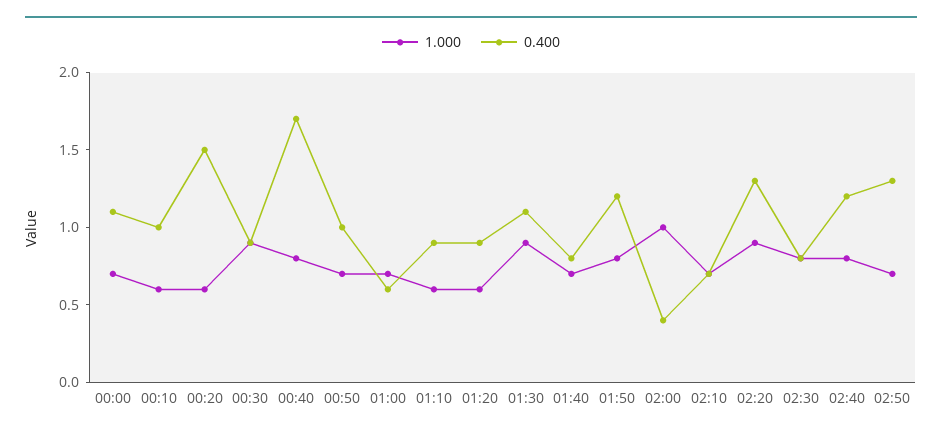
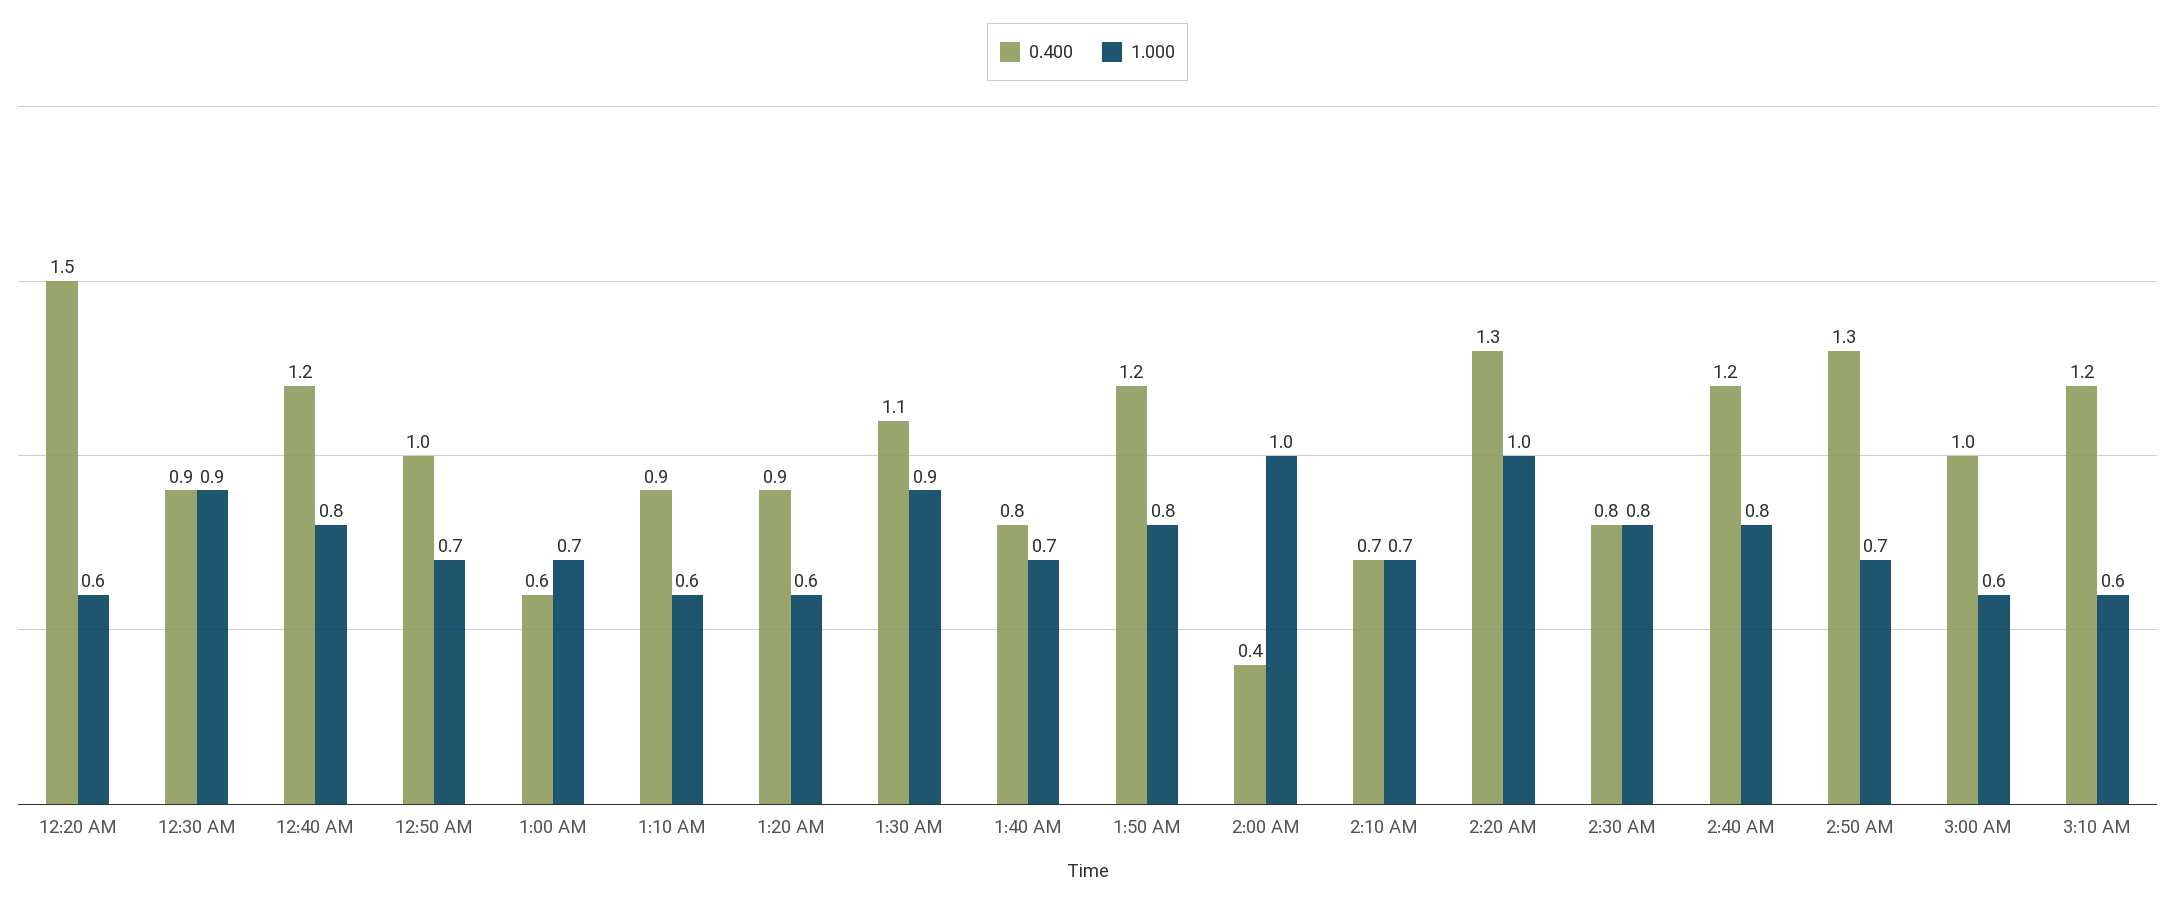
1.000, 00:00: 0.7 -> none
0.400, 00:00: 1.1 -> none
1.000, 00:10: 0.6 -> none
0.400, 00:10: 1 -> none
0.400, 00:40: 1.7 -> 1.2
1.000, 02:20: 0.9 -> 1
0.400, 3:00 AM: none -> 1
1.000, 3:00 AM: none -> 0.6
0.400, 3:10 AM: none -> 1.2
1.000, 3:10 AM: none -> 0.6

